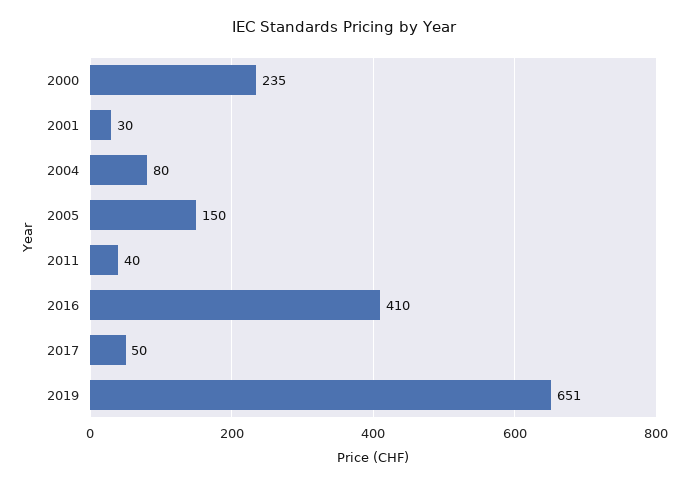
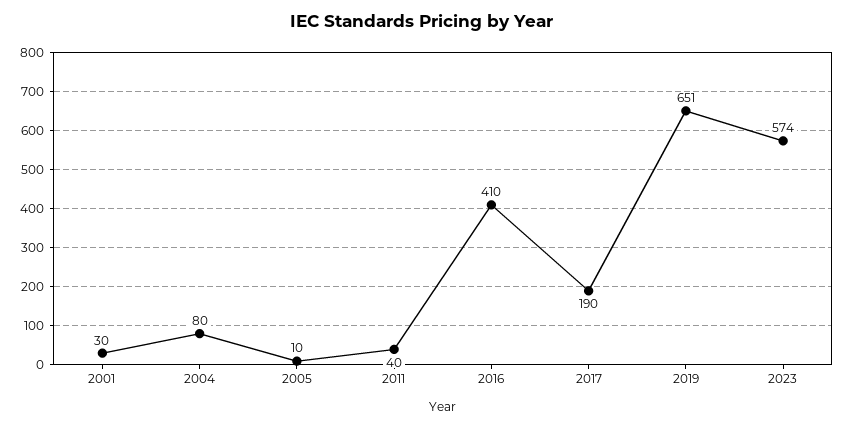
2000: 235 -> none
2005: 150 -> 10
2017: 50 -> 190
2023: none -> 574

